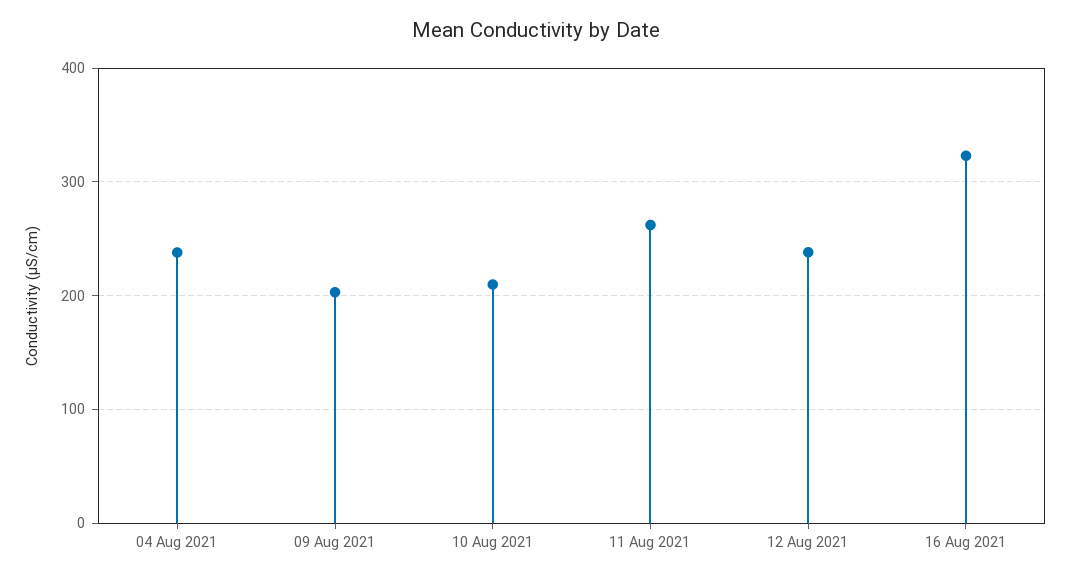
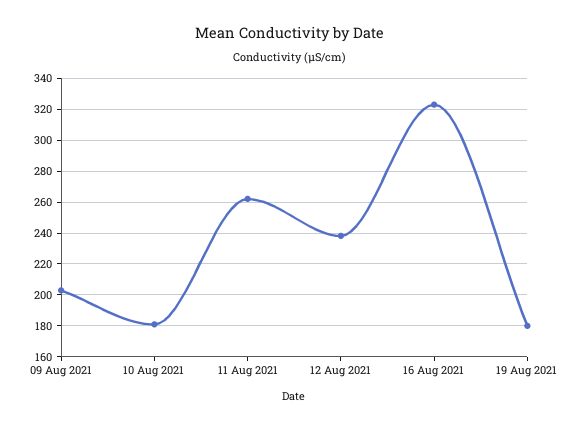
04 Aug 2021: 240 -> none
10 Aug 2021: 210 -> 180
19 Aug 2021: none -> 180

